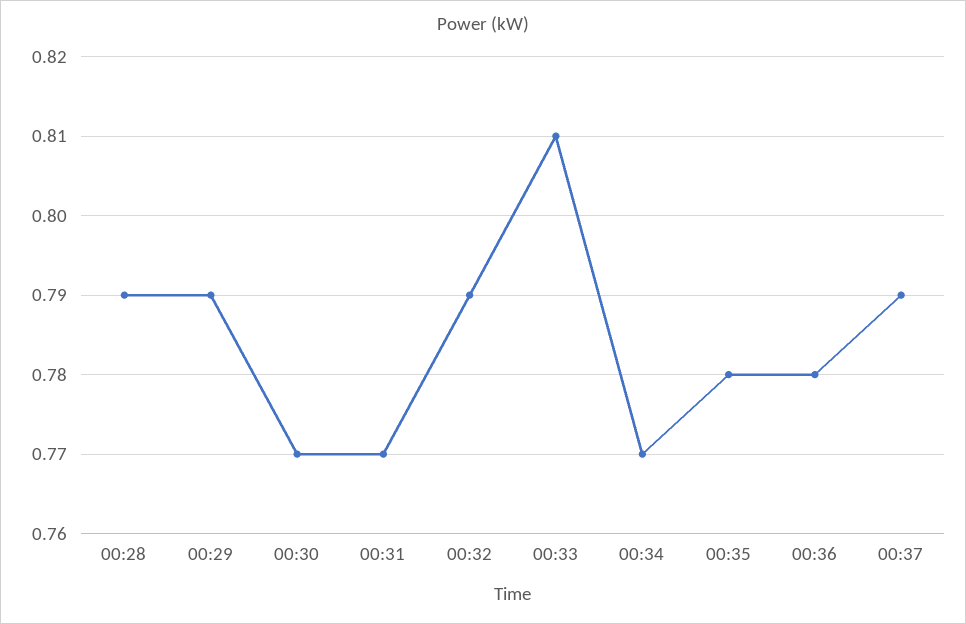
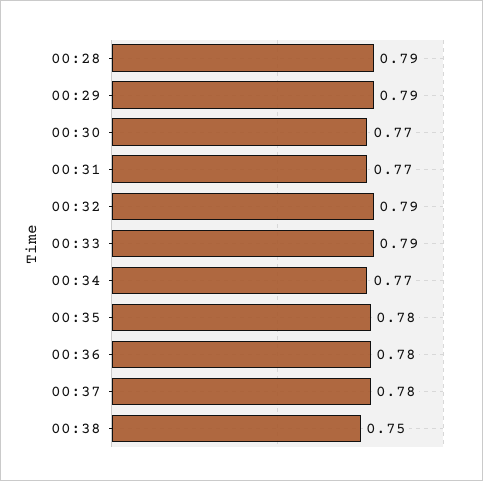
00:33: 0.81 -> 0.79
00:37: 0.79 -> 0.78
00:38: none -> 0.75

